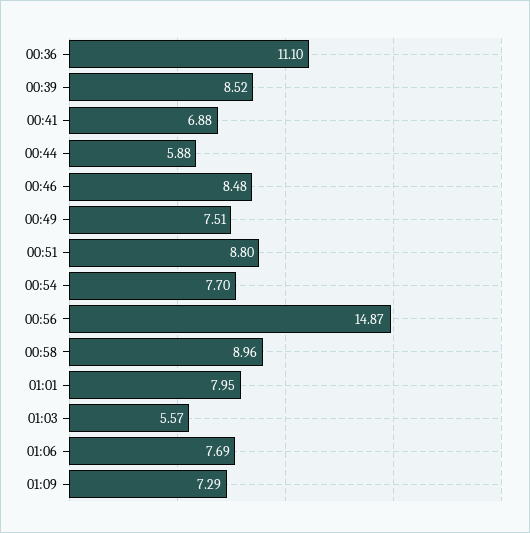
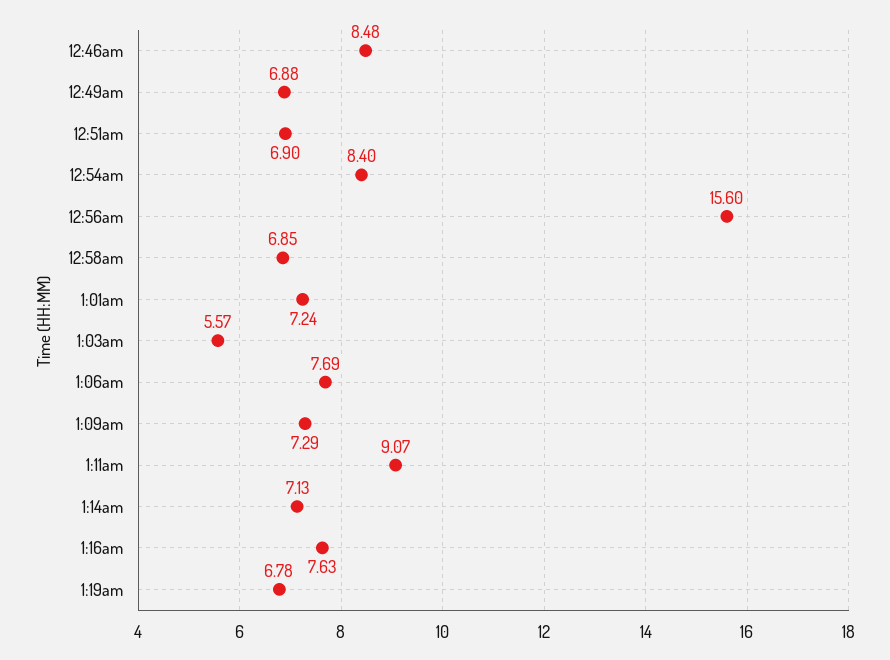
00:36: 11.1 -> none
00:39: 8.52 -> none
00:41: 6.88 -> none
00:44: 5.88 -> none
00:49: 7.51 -> 6.88
00:51: 8.8 -> 6.9
00:54: 7.7 -> 8.4
00:56: 14.87 -> 15.6
00:58: 8.96 -> 6.85
01:01: 7.95 -> 7.24
1:11am: none -> 9.07
1:14am: none -> 7.13
1:16am: none -> 7.63
1:19am: none -> 6.78

